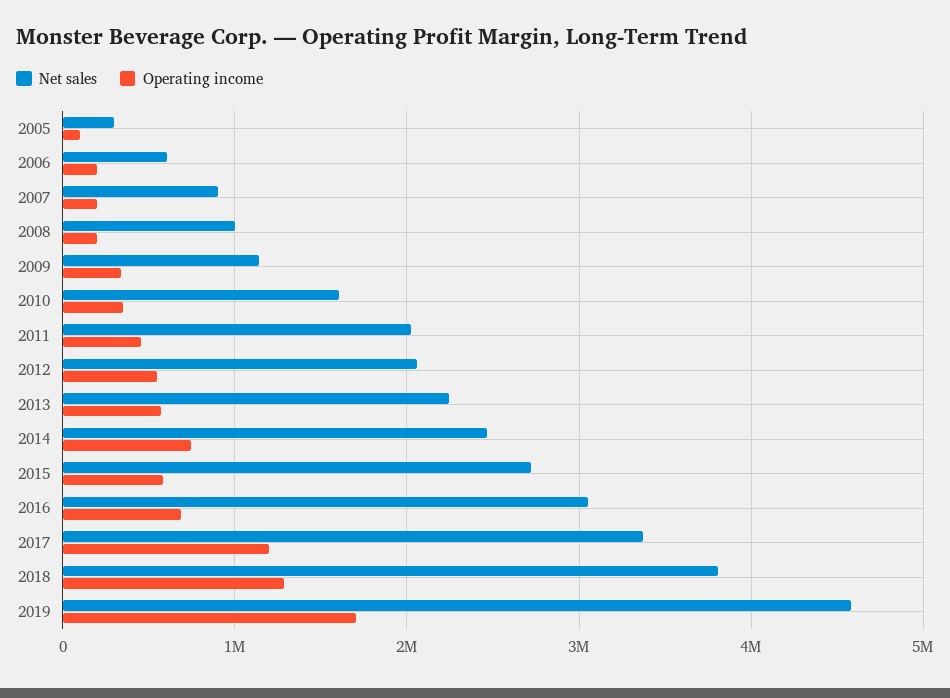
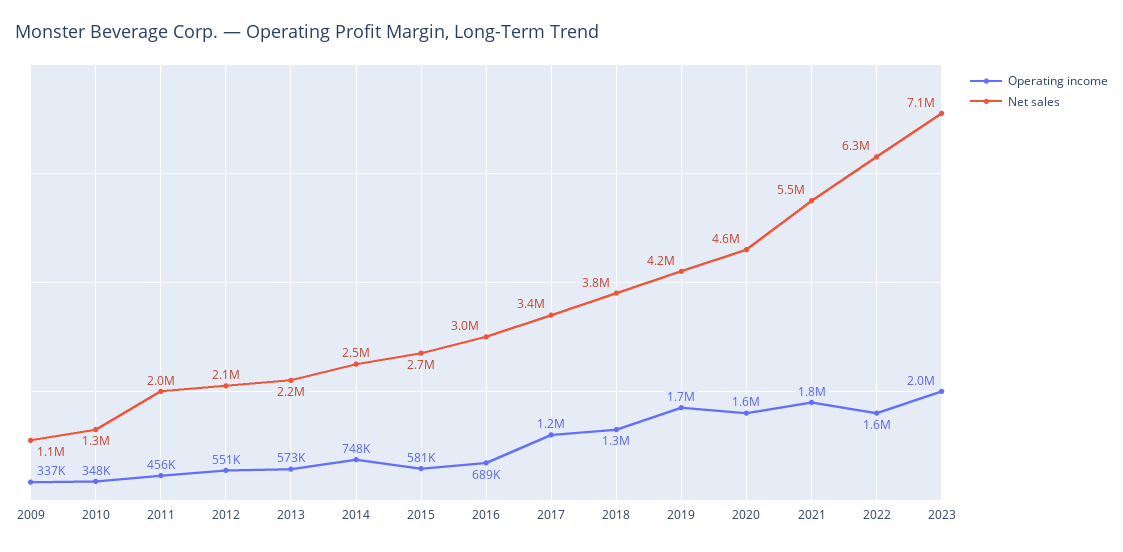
Net sales, 2005: 300000 -> none
Operating income, 2005: 100000 -> none
Net sales, 2006: 600000 -> none
Operating income, 2006: 200000 -> none
Net sales, 2007: 900000 -> none
Operating income, 2007: 200000 -> none
Net sales, 2008: 1000000 -> none
Operating income, 2008: 200000 -> none
Net sales, 2010: 1600000 -> 1300000
Net sales, 2019: 4600000 -> 4200000
Operating income, 2020: none -> 1600000
Net sales, 2020: none -> 4600000
Operating income, 2021: none -> 1800000
Net sales, 2021: none -> 5500000
Operating income, 2022: none -> 1600000
Net sales, 2022: none -> 6300000
Operating income, 2023: none -> 2000000
Net sales, 2023: none -> 7100000

